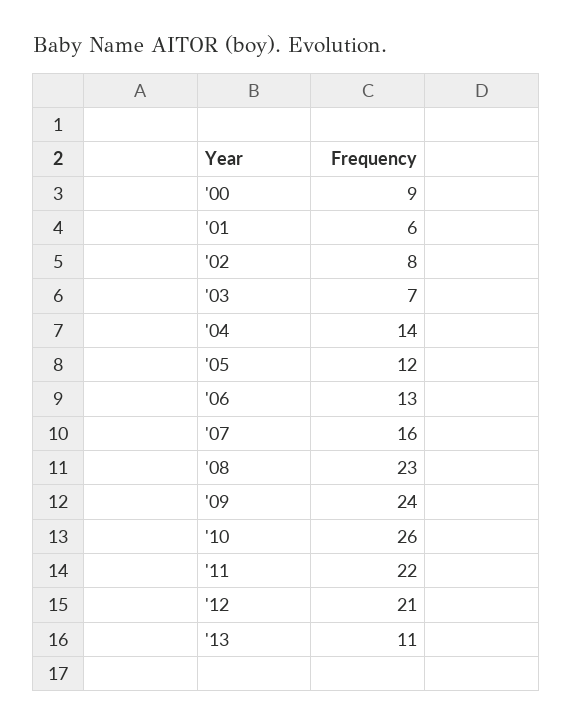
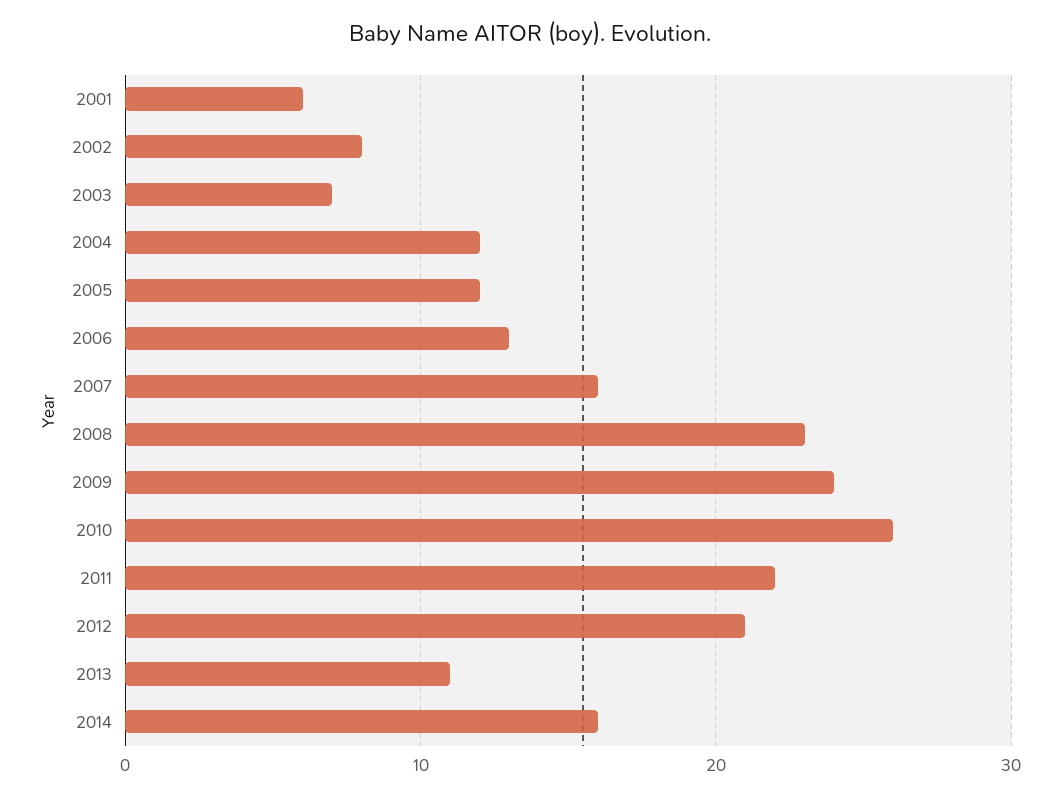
'00: 9 -> none
'04: 14 -> 12
2014: none -> 16

